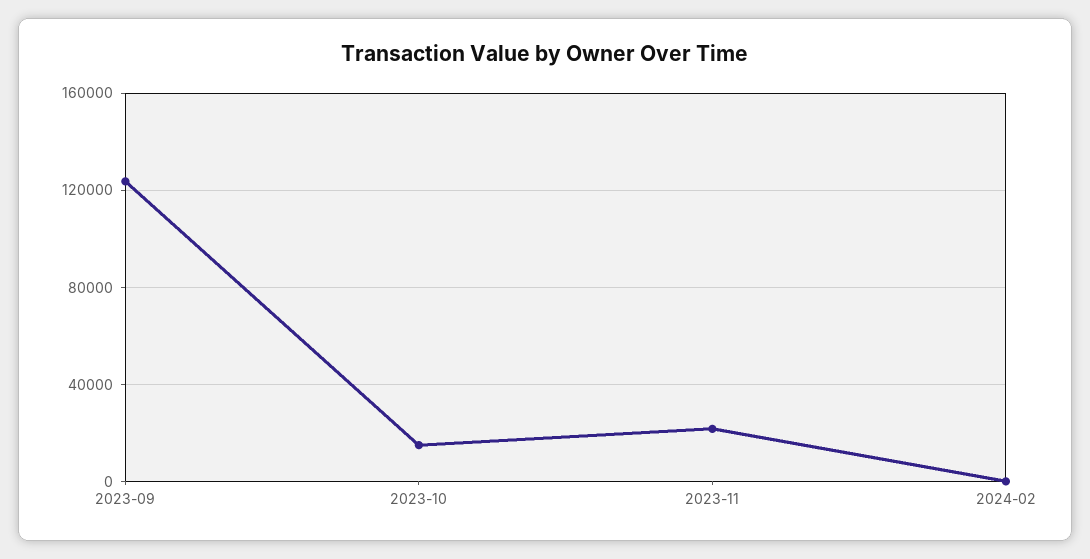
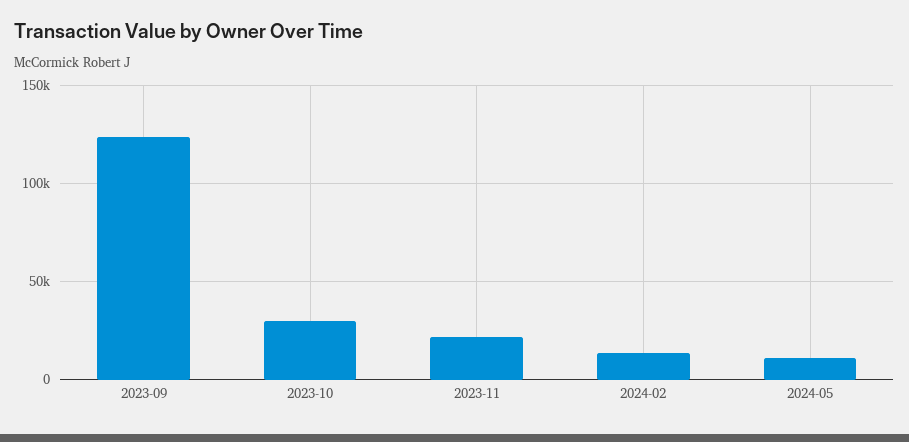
2023-10: 15000 -> 30000
2024-02: 0 -> 15000
2024-05: none -> 10000

